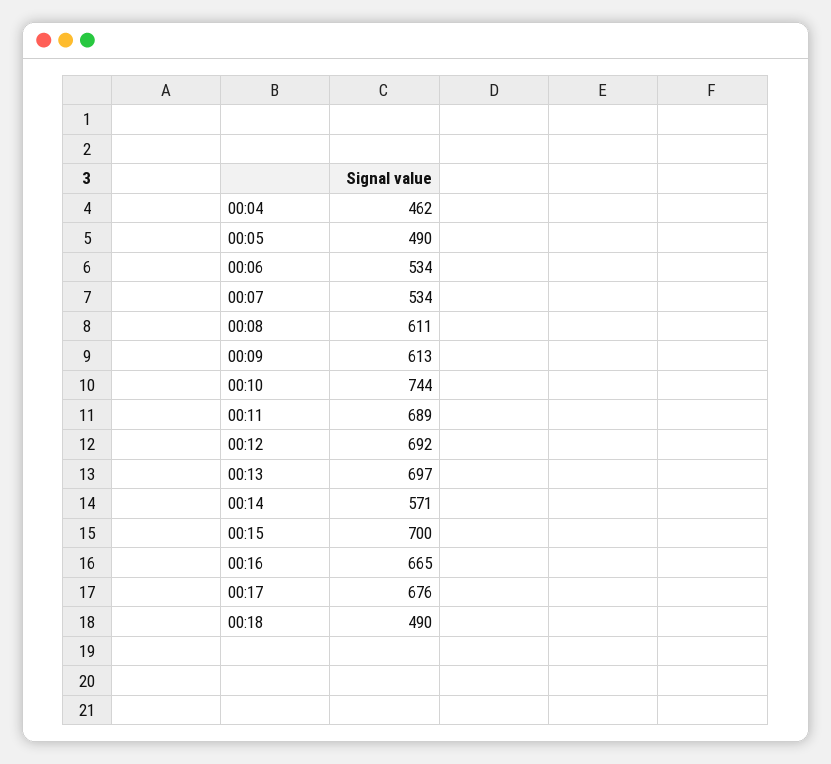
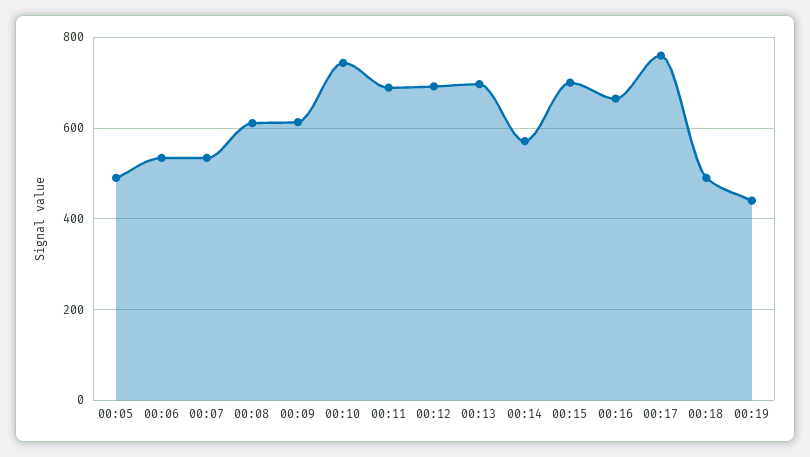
00:04: 462 -> none
00:17: 676 -> 760
00:19: none -> 440

